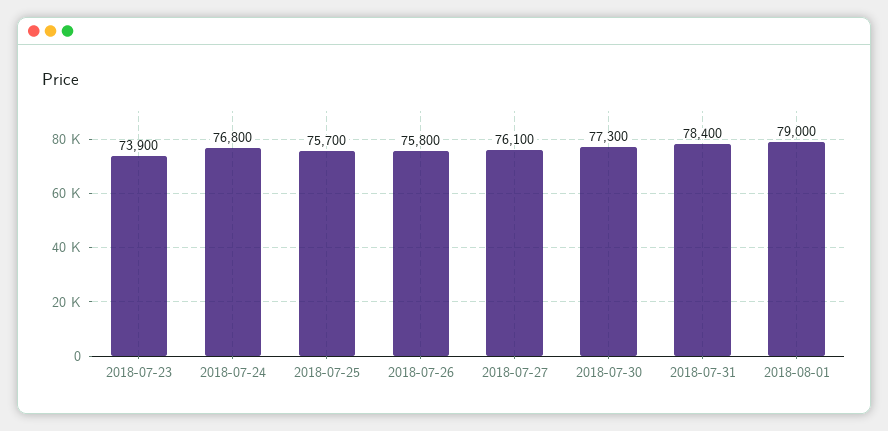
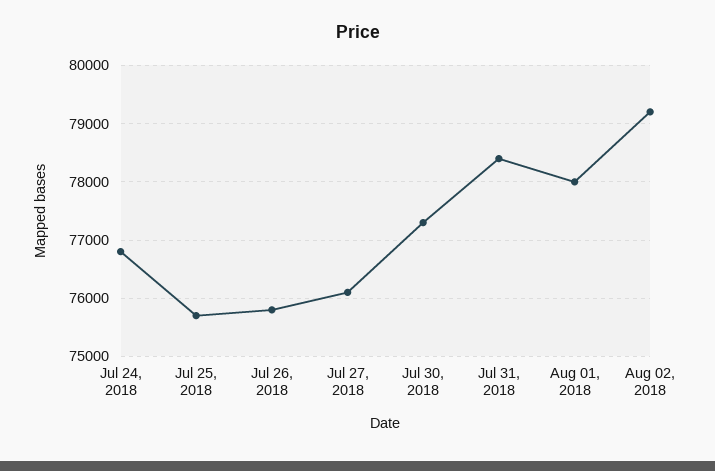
2018-07-23: 73900 -> none
2018-08-01: 79000 -> 78000
Aug 02, 2018: none -> 79200

